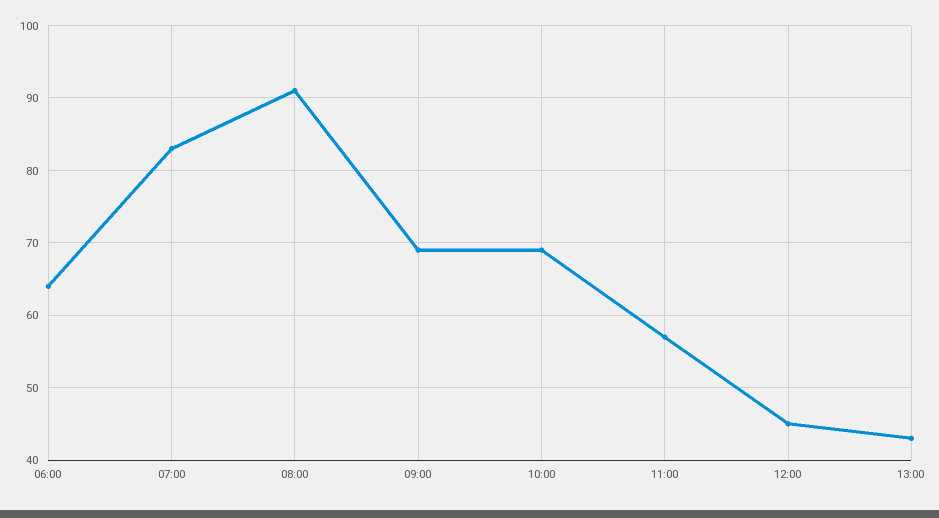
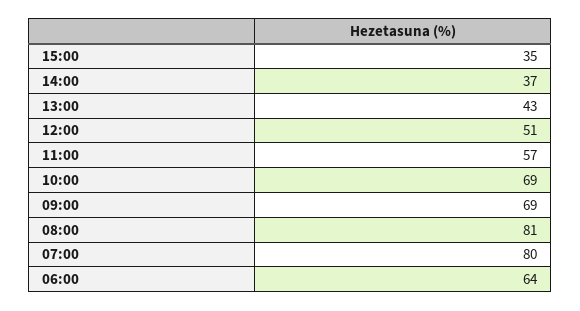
07:00: 83 -> 80
08:00: 91 -> 81
12:00: 45 -> 51
15:00: none -> 35
14:00: none -> 37

